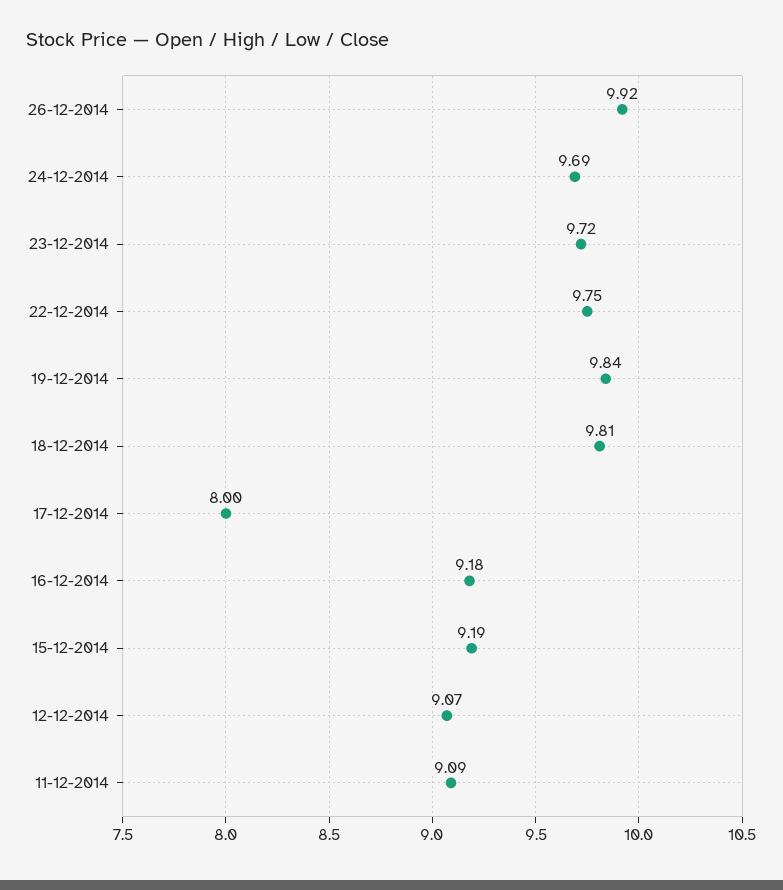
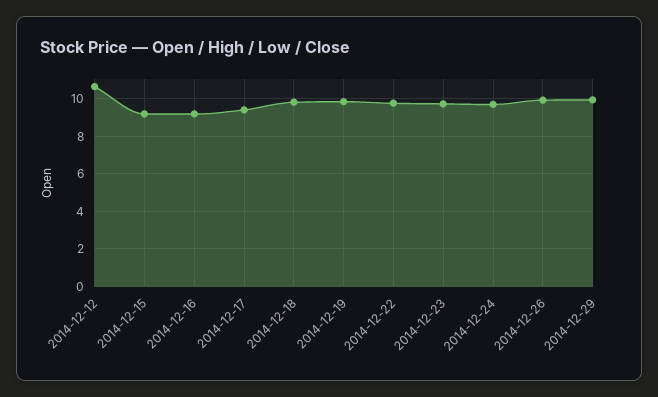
17-12-2014: 8 -> 9.5
12-12-2014: 9.07 -> 10.5
11-12-2014: 9.09 -> none
2014-12-29: none -> 10

